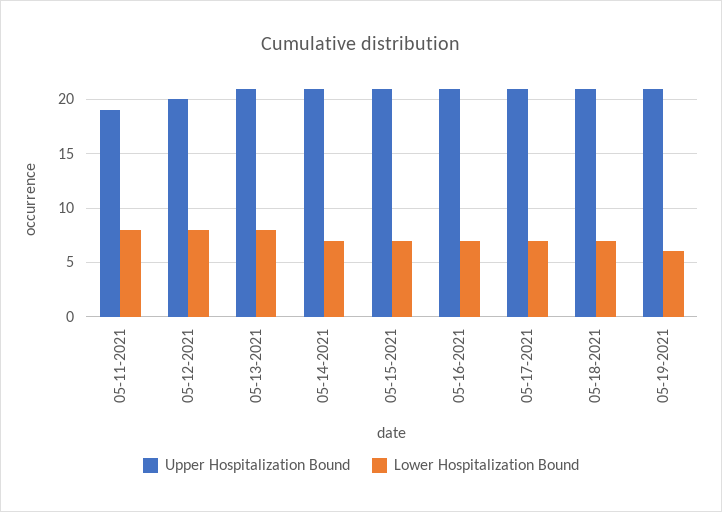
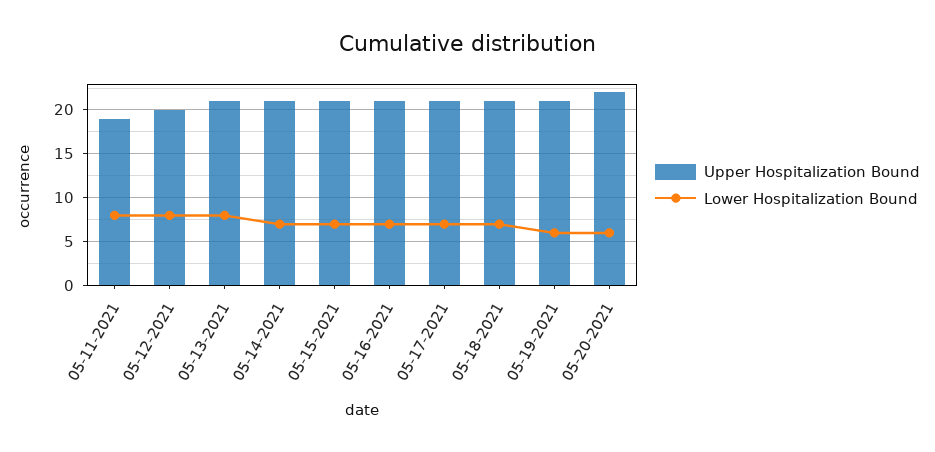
Upper Hospitalization Bound, 05-20-2021: none -> 22
Lower Hospitalization Bound, 05-20-2021: none -> 6

